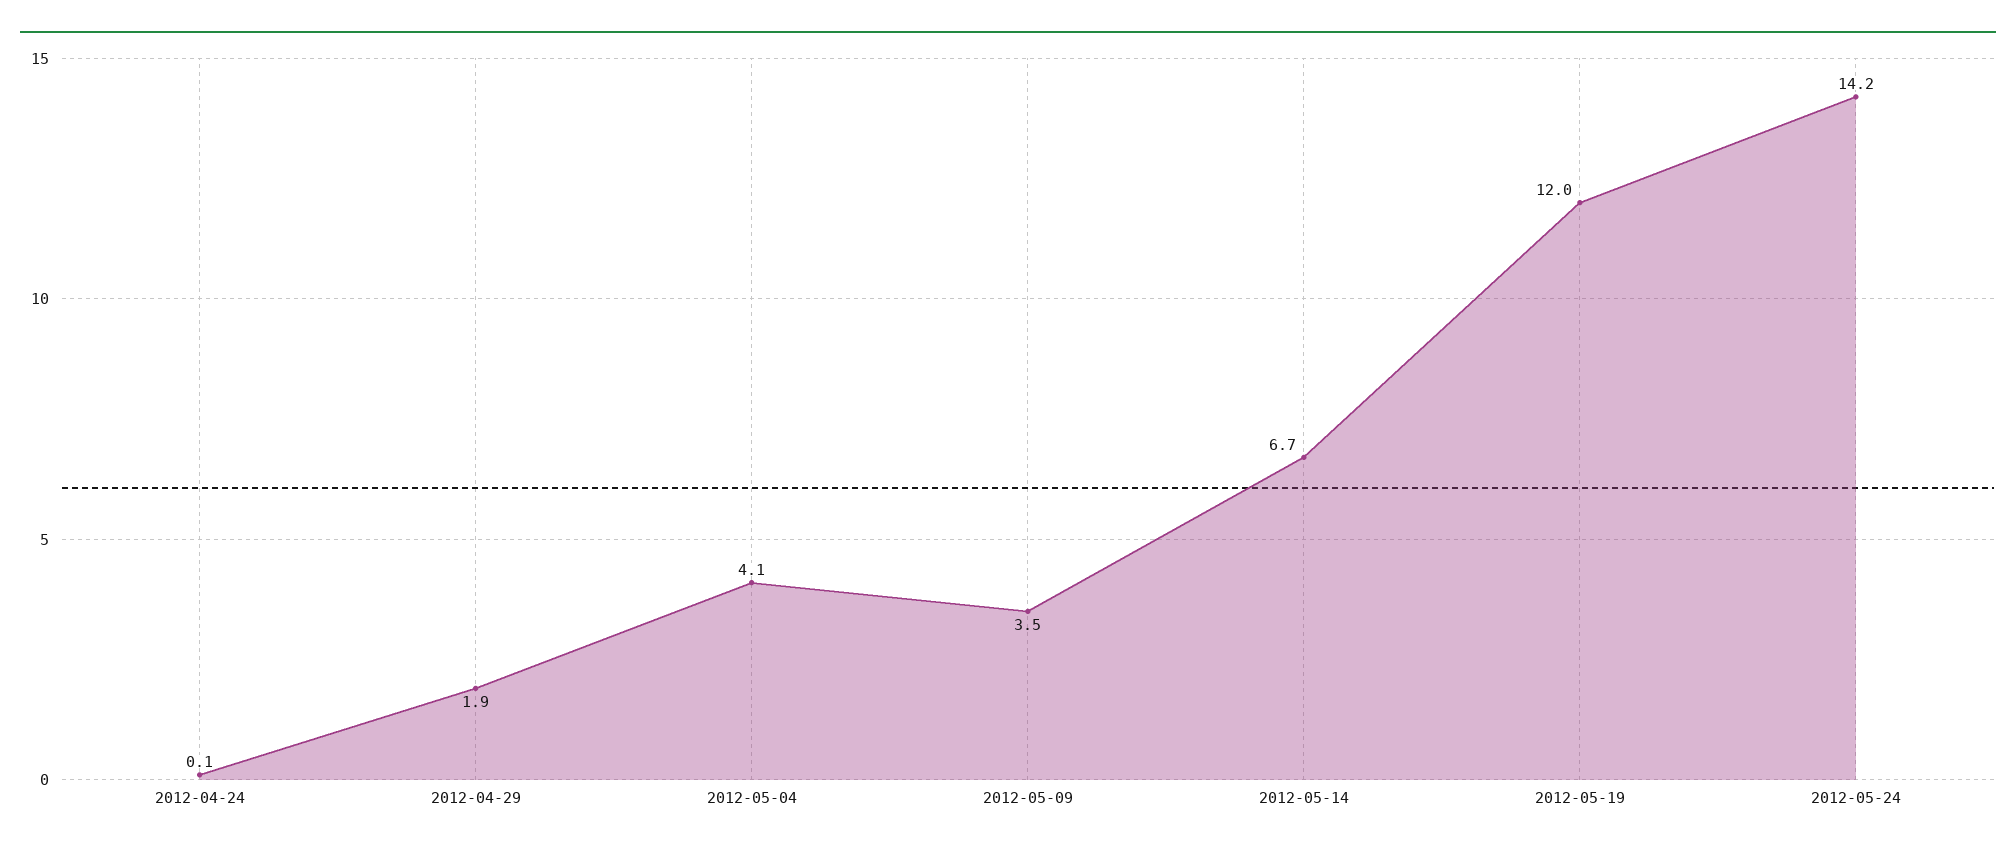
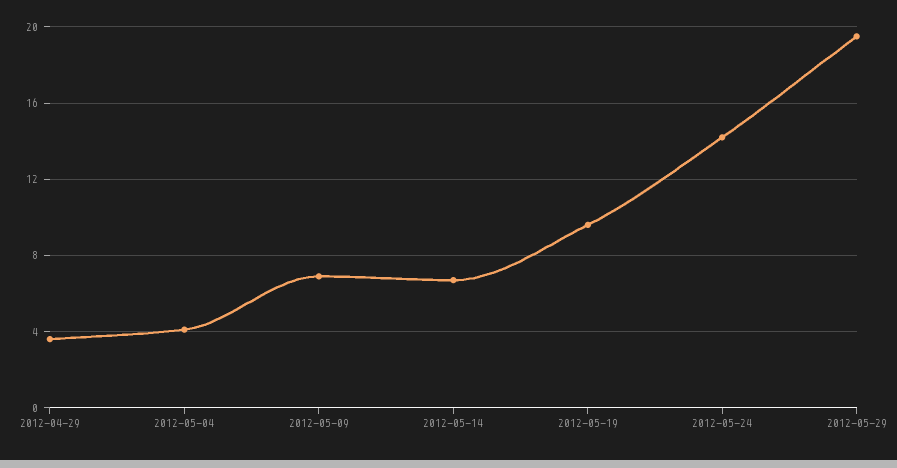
2012-04-24: 0.1 -> none
2012-04-29: 1.9 -> 3.5
2012-05-09: 3.5 -> 7
2012-05-19: 12 -> 9.5
2012-05-29: none -> 19.5

